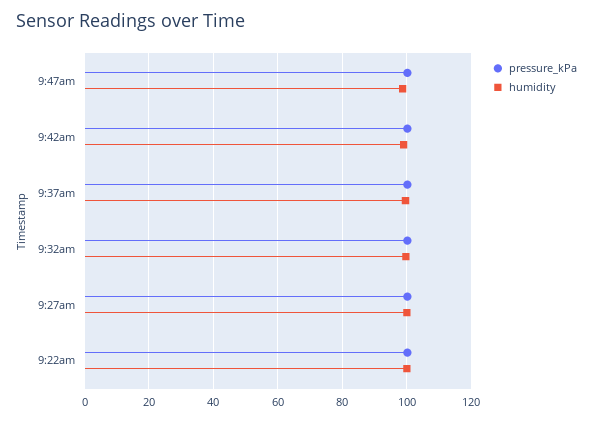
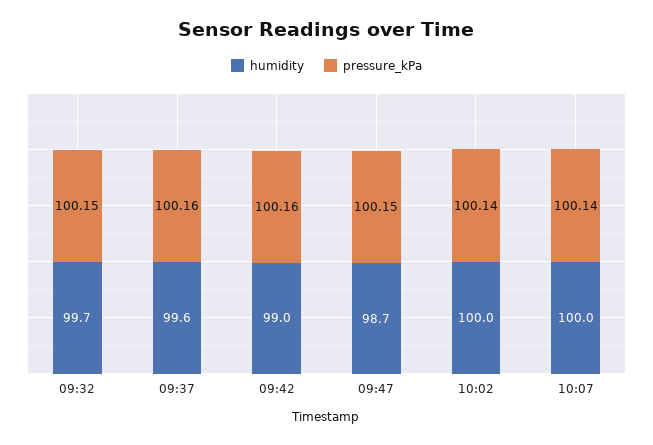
pressure_kPa, 9:27am: 100 -> none
humidity, 9:27am: 100 -> none
pressure_kPa, 9:22am: 100 -> none
humidity, 9:22am: 100 -> none
humidity, 10:02: none -> 100
pressure_kPa, 10:02: none -> 100.14
humidity, 10:07: none -> 100
pressure_kPa, 10:07: none -> 100.14

